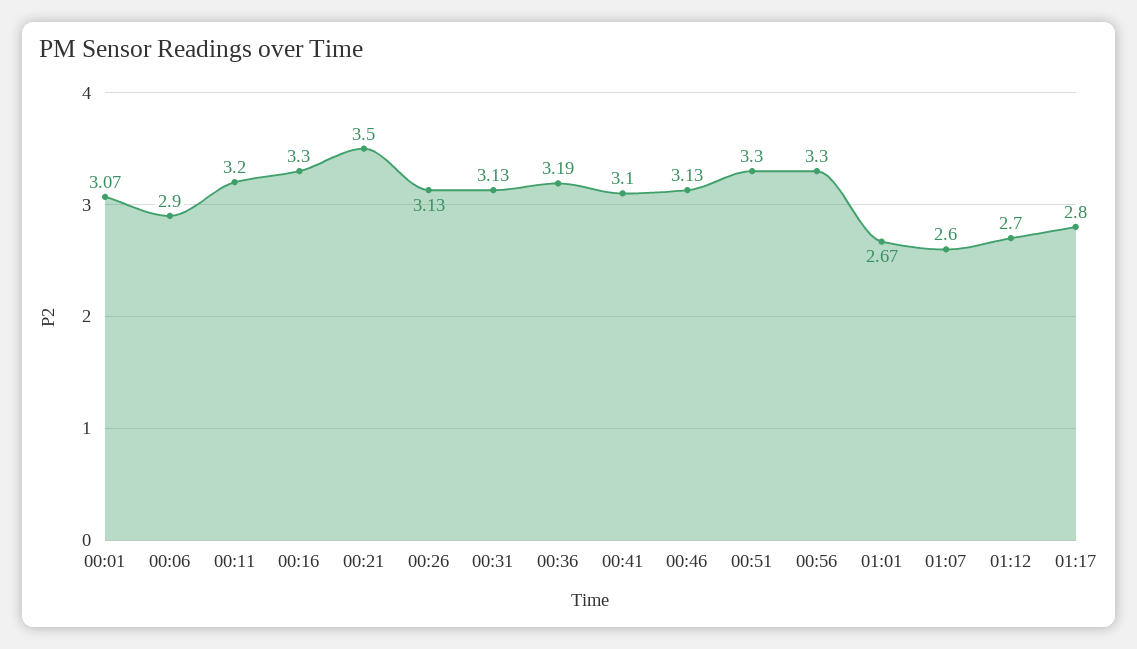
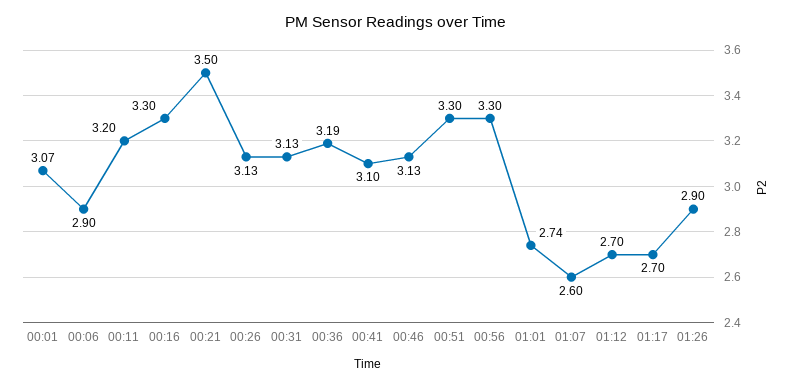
01:01: 2.67 -> 2.74
01:17: 2.8 -> 2.7
01:26: none -> 2.9

